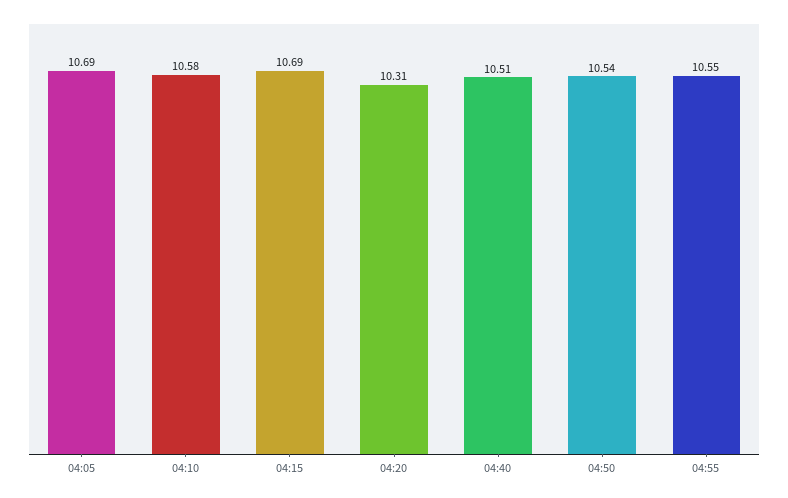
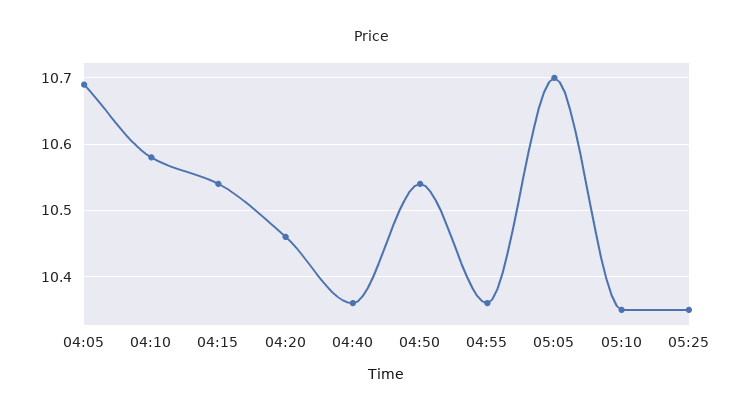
04:15: 10.69 -> 10.54
04:20: 10.31 -> 10.46
04:40: 10.51 -> 10.36
04:55: 10.55 -> 10.36
05:05: none -> 10.7
05:10: none -> 10.35
05:25: none -> 10.35

